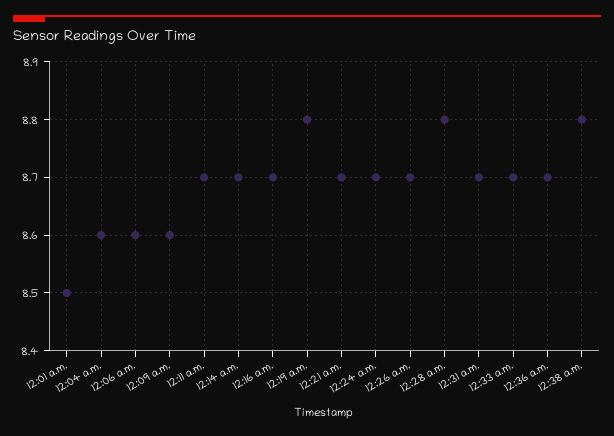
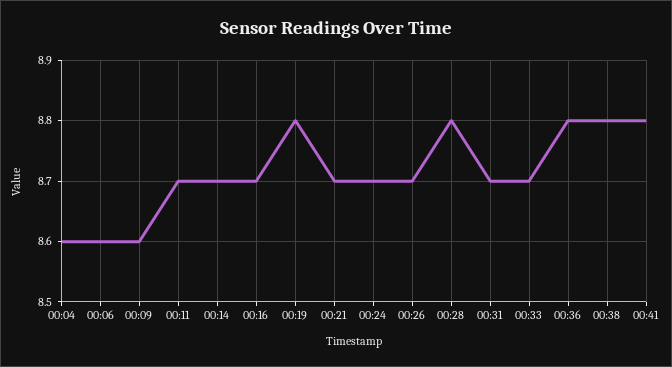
12:01 a.m.: 8.5 -> none
12:36 a.m.: 8.7 -> 8.8
00:41: none -> 8.8

